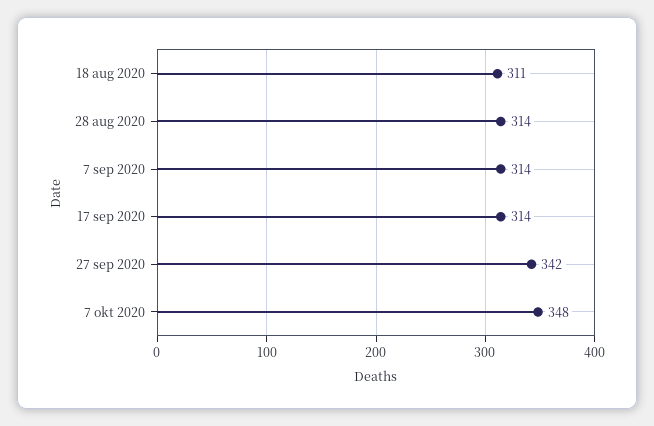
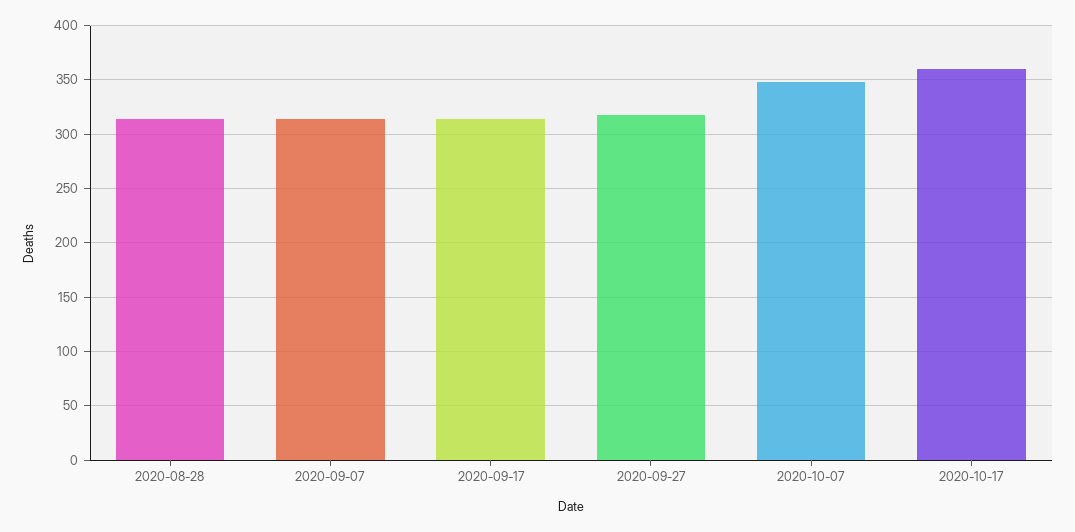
18 aug 2020: 311 -> none
27 sep 2020: 342 -> 320
2020-10-17: none -> 360

